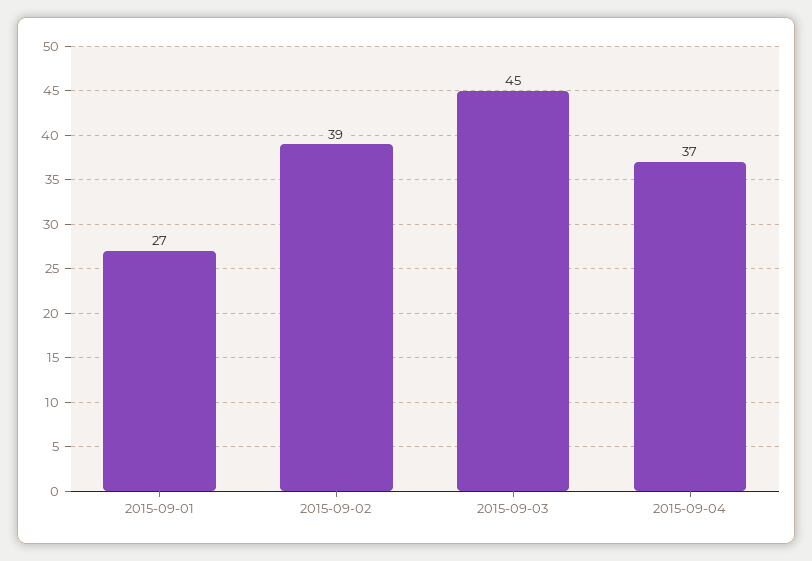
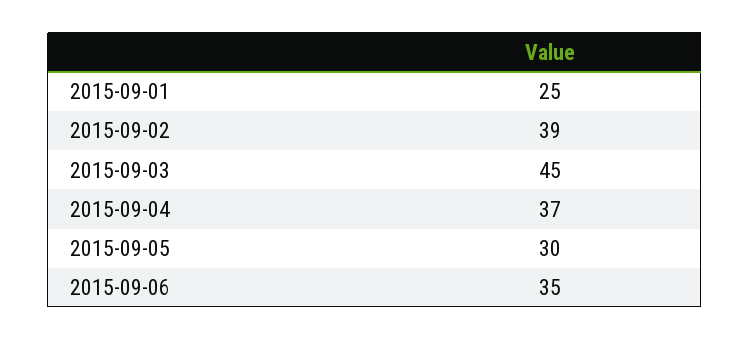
2015-09-01: 27 -> 25
2015-09-05: none -> 30
2015-09-06: none -> 35

